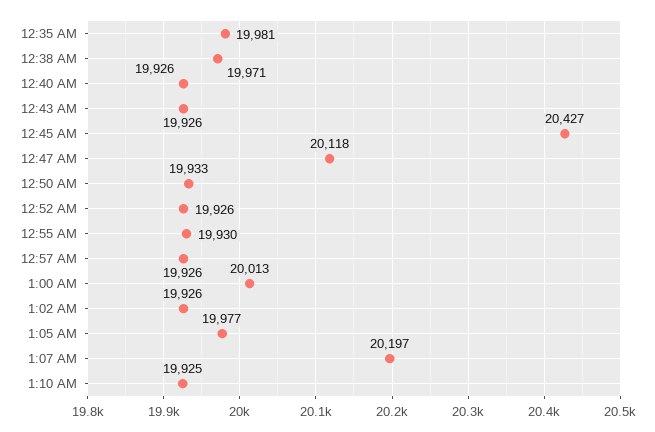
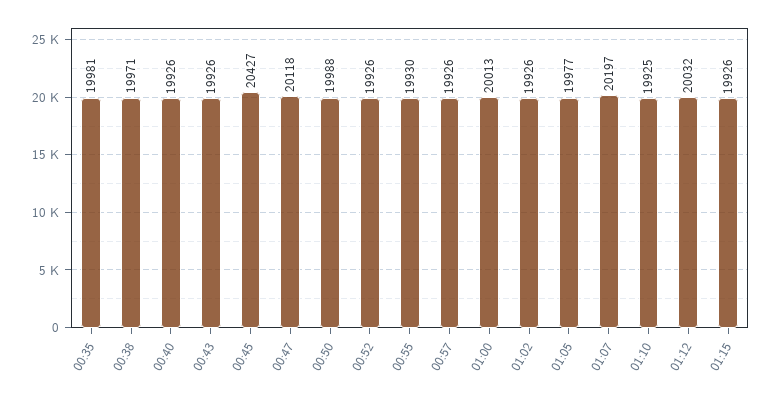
12:50 AM: 19933 -> 19988
01:12: none -> 20032
01:15: none -> 19926

